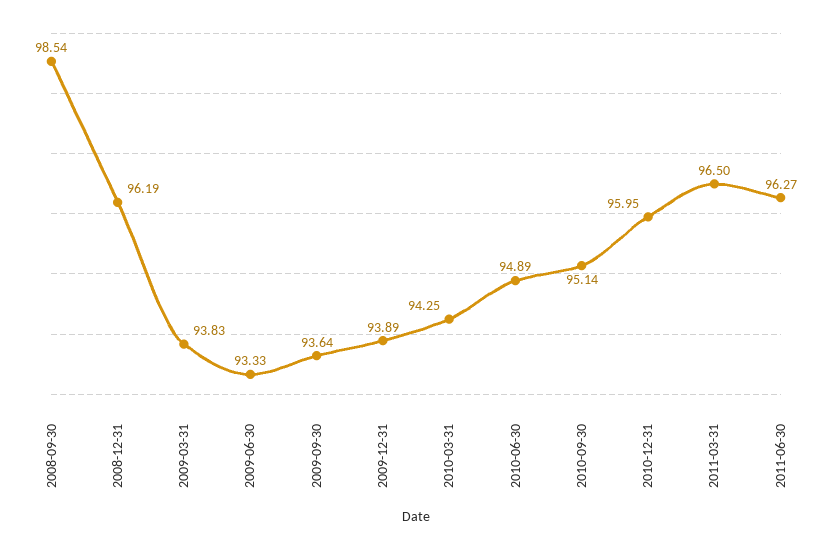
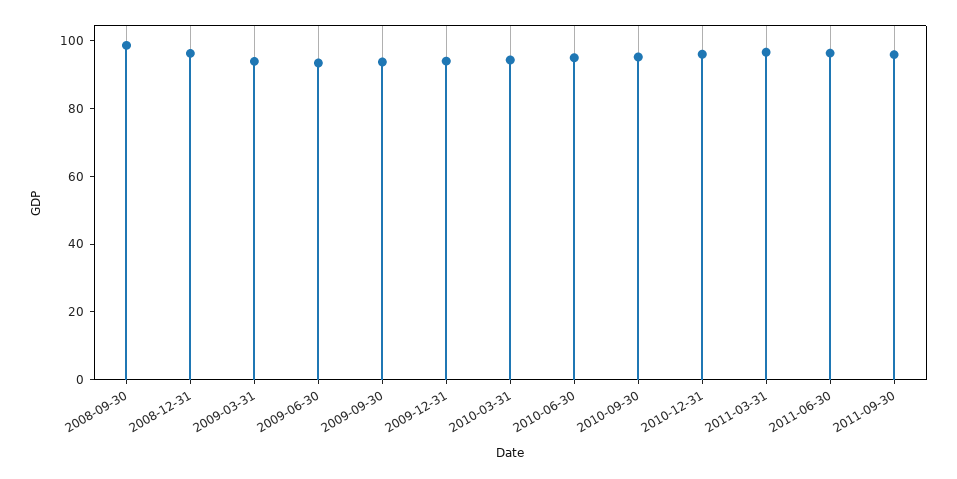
2011-09-30: none -> 95

